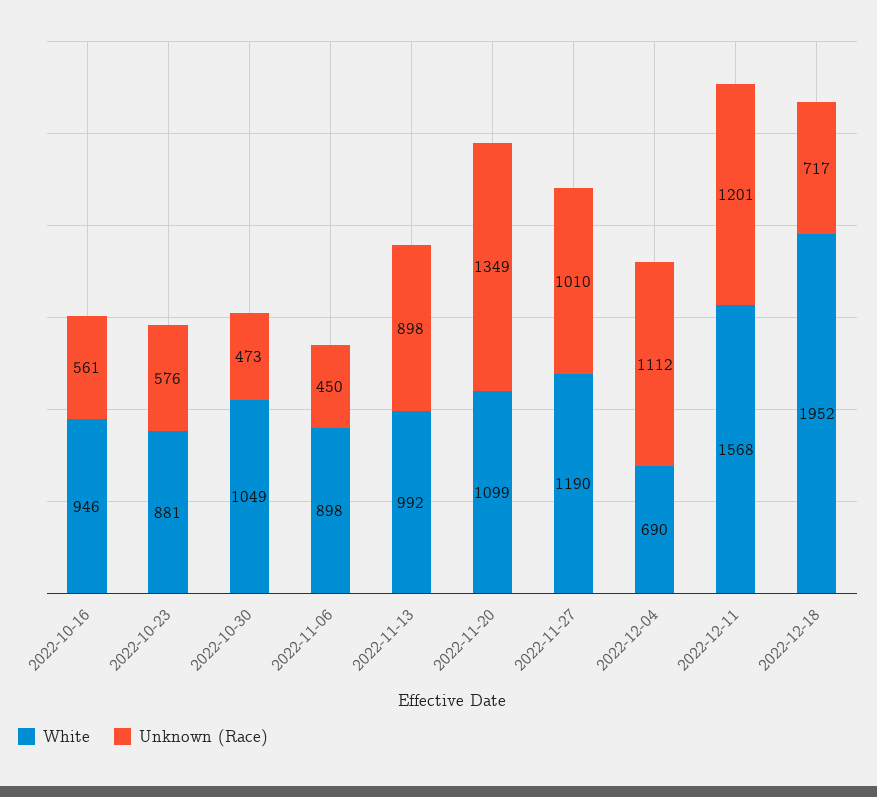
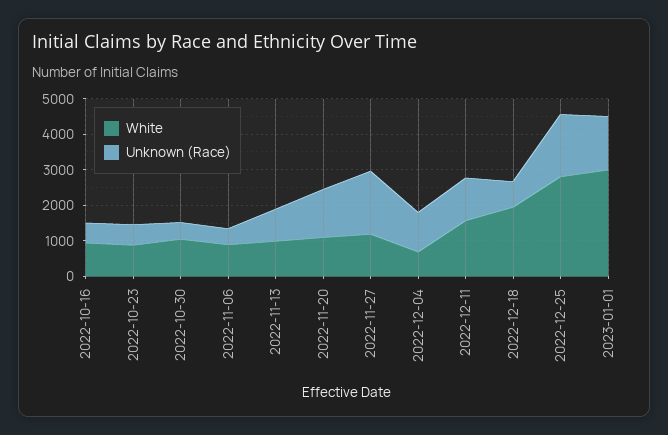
Unknown (Race), 2022-11-27: 1010 -> 1750
White, 2022-12-25: none -> 2750
Unknown (Race), 2022-12-25: none -> 1750
White, 2023-01-01: none -> 3000
Unknown (Race), 2023-01-01: none -> 1500

